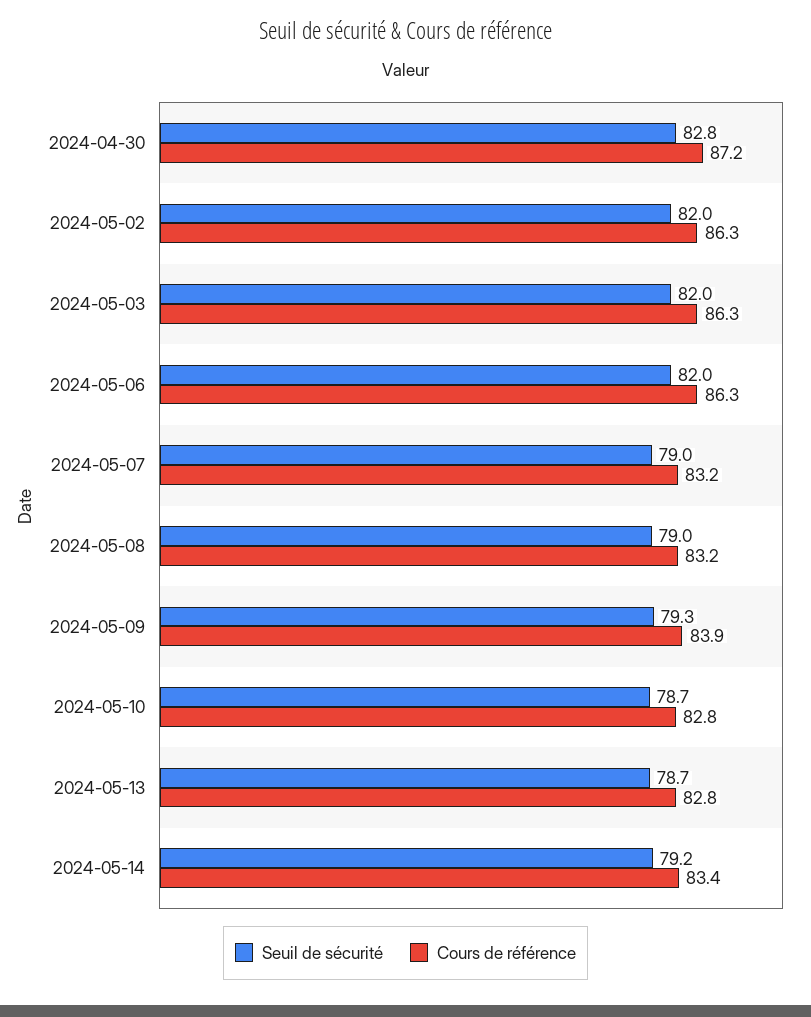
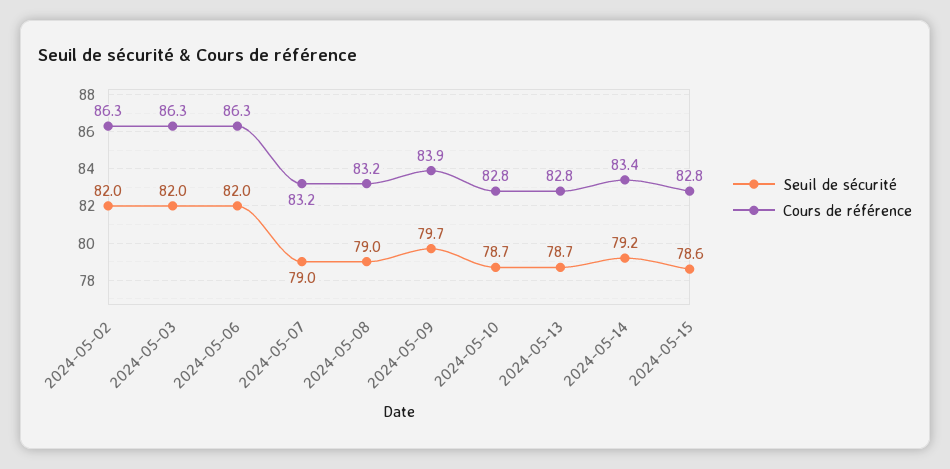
Seuil de sécurité, 2024-04-30: 82.8 -> none
Cours de référence, 2024-04-30: 87.2 -> none
Seuil de sécurité, 2024-05-09: 79.3 -> 79.7
Seuil de sécurité, 2024-05-15: none -> 78.6
Cours de référence, 2024-05-15: none -> 82.8

